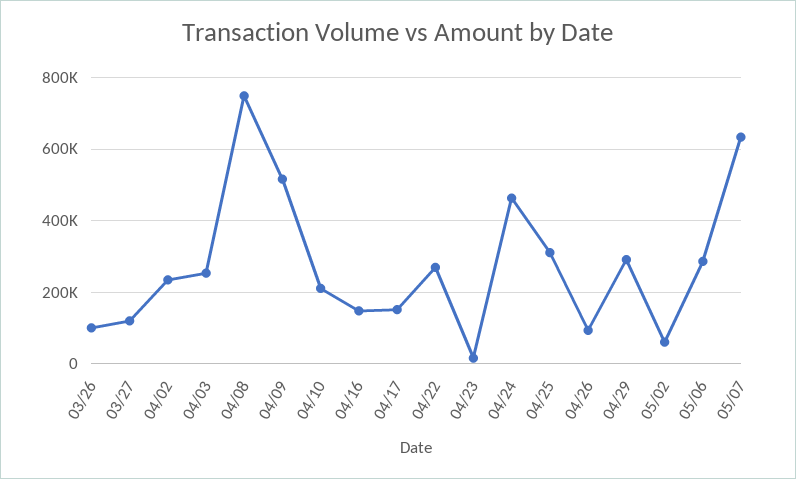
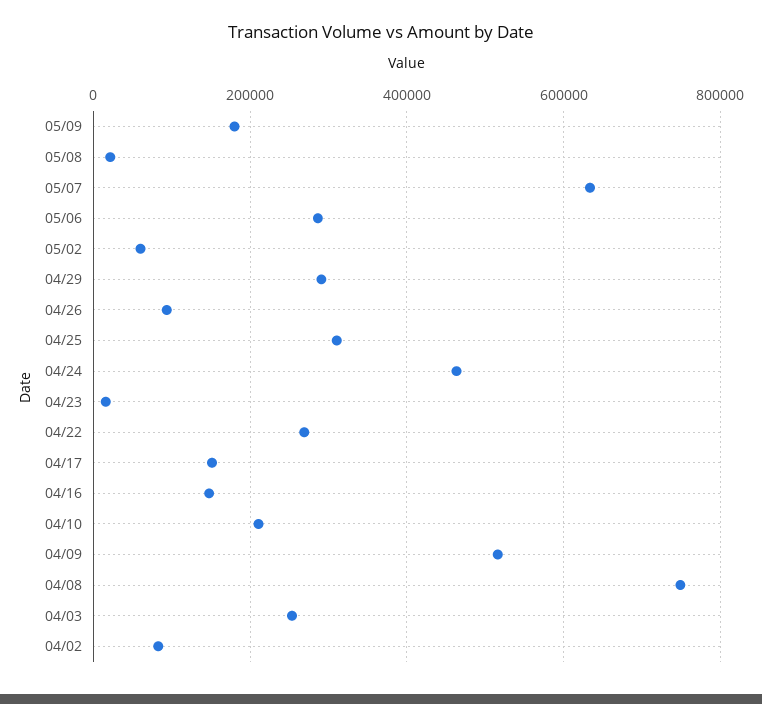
03/26: 100000 -> none
03/27: 120000 -> none
04/02: 240000 -> 80000
05/09: none -> 180000
05/08: none -> 20000

